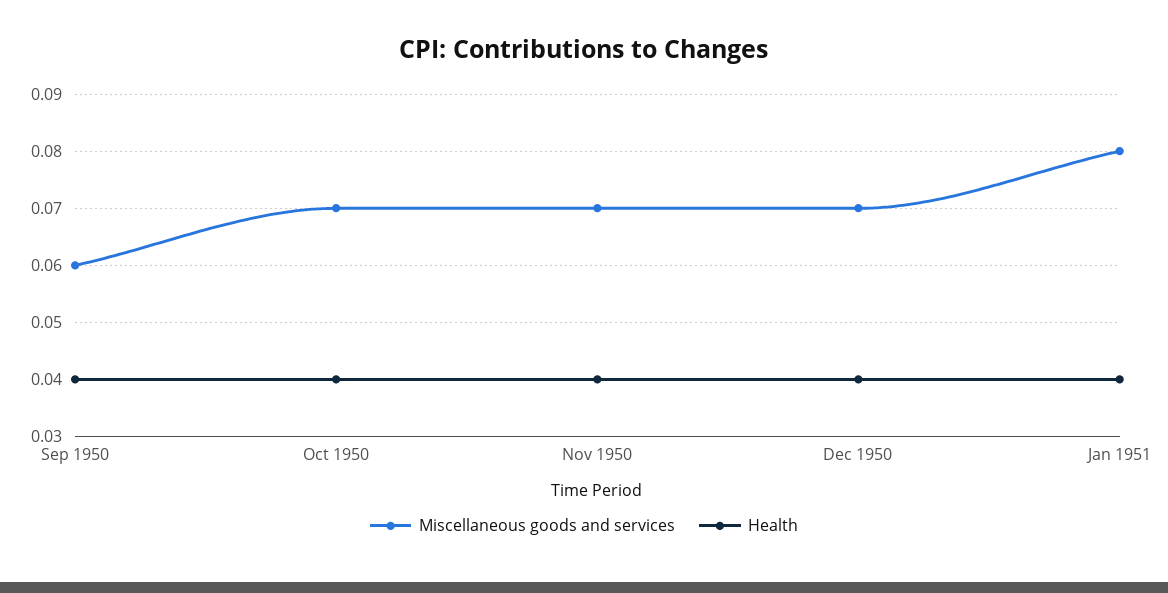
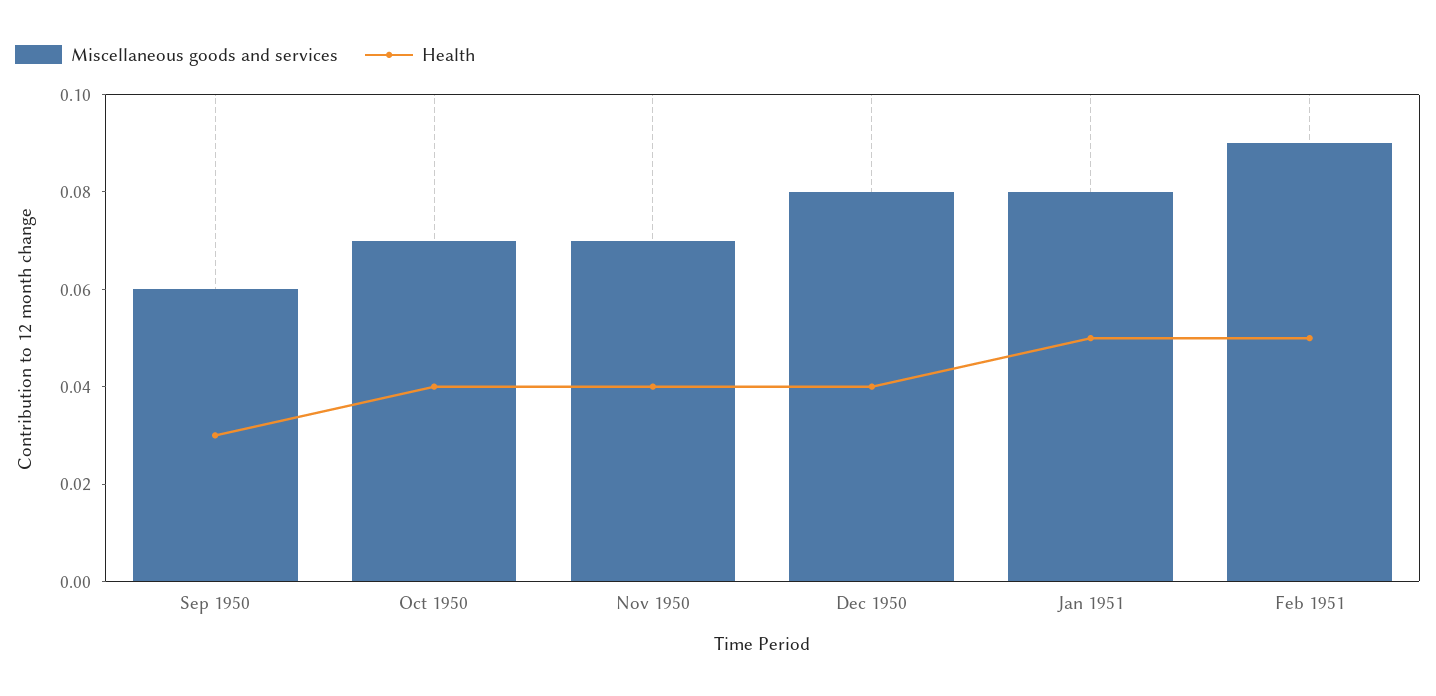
Health, Sep 1950: 0.04 -> 0.03
Miscellaneous goods and services, Dec 1950: 0.07 -> 0.08
Health, Jan 1951: 0.04 -> 0.05
Miscellaneous goods and services, Feb 1951: none -> 0.09
Health, Feb 1951: none -> 0.05

